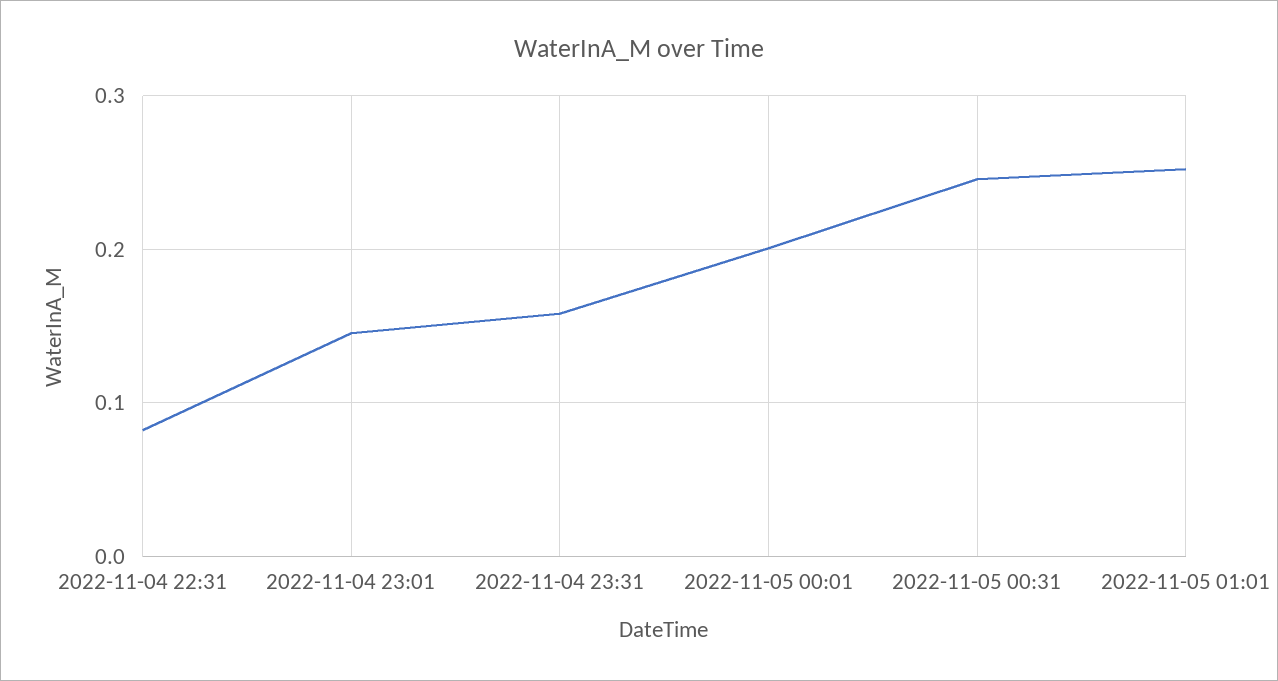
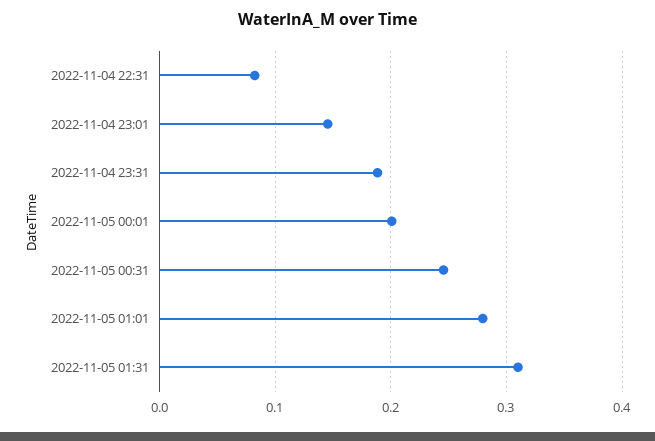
2022-11-04 23:31: 0.16 -> 0.19
2022-11-05 01:01: 0.25 -> 0.28
2022-11-05 01:31: none -> 0.31

